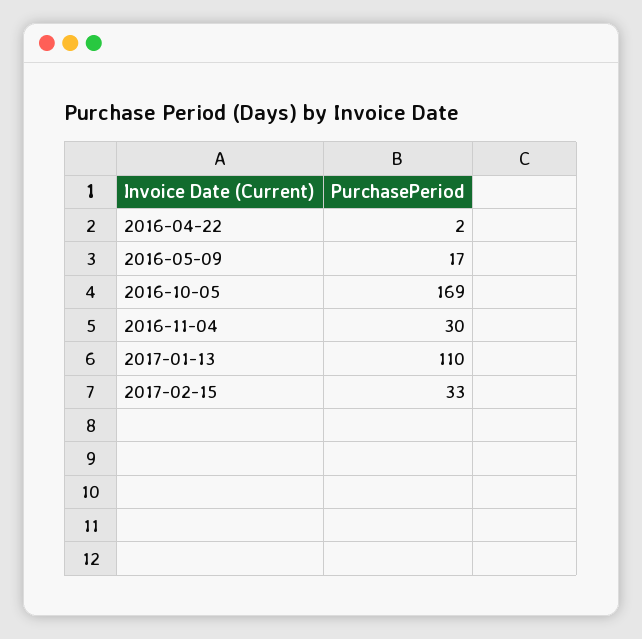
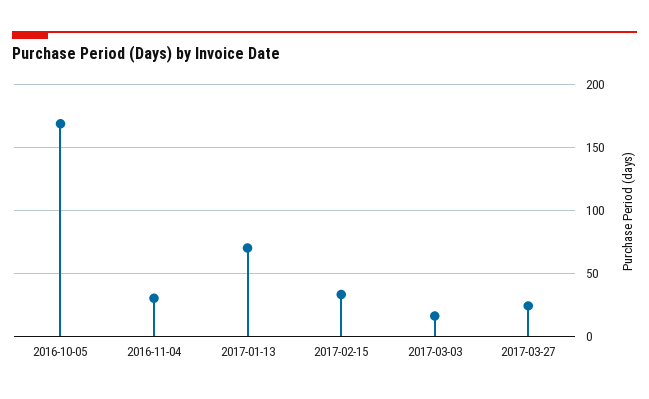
2016-04-22: 2 -> none
2016-05-09: 17 -> none
2017-01-13: 110 -> 70
2017-03-03: none -> 15
2017-03-27: none -> 25

